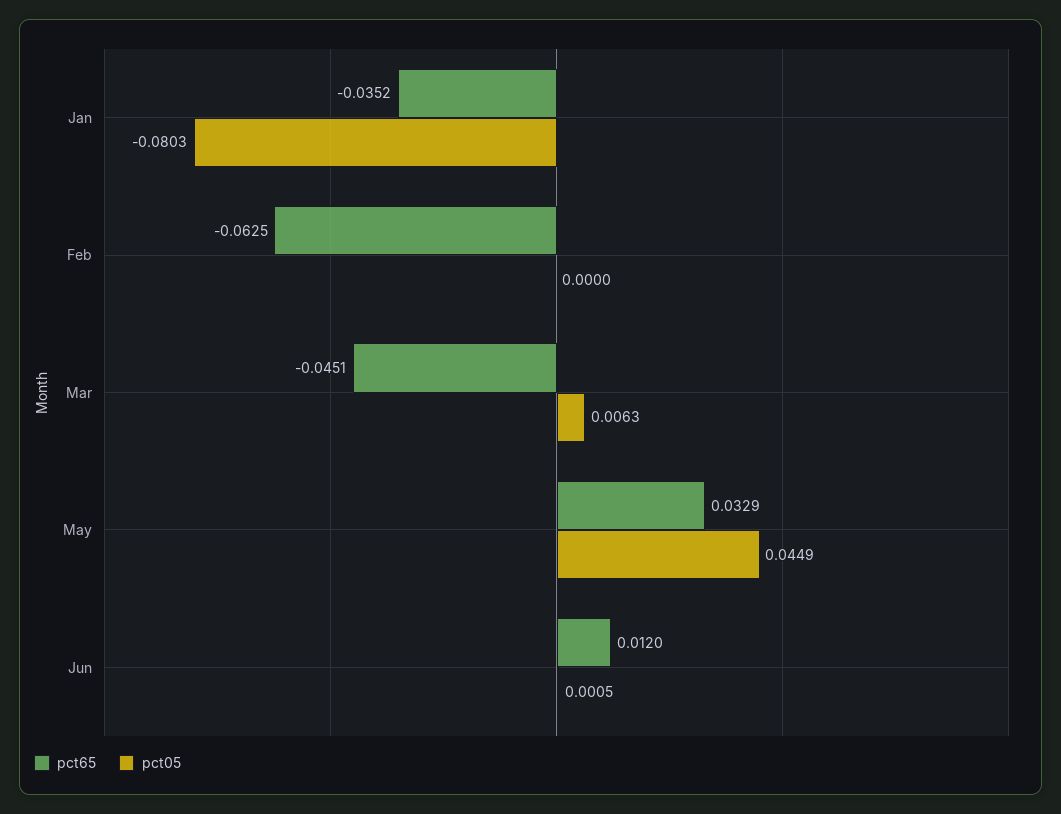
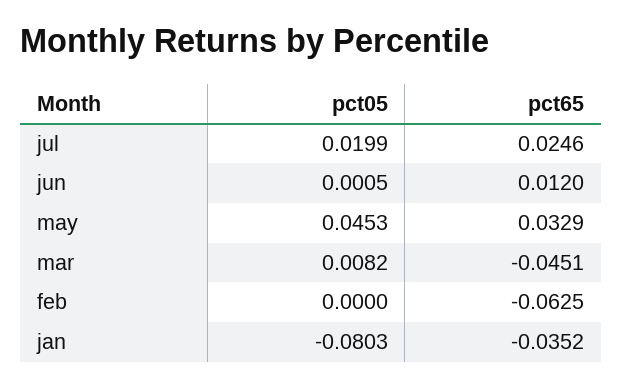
pct05, Mar: 0.0063 -> 0.0082
pct05, May: 0.0449 -> 0.0453
pct05, jul: none -> 0.0199
pct65, jul: none -> 0.0246

